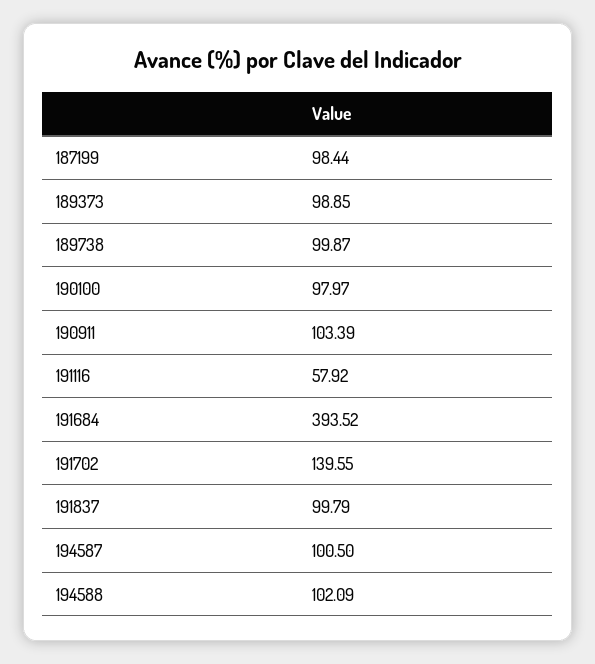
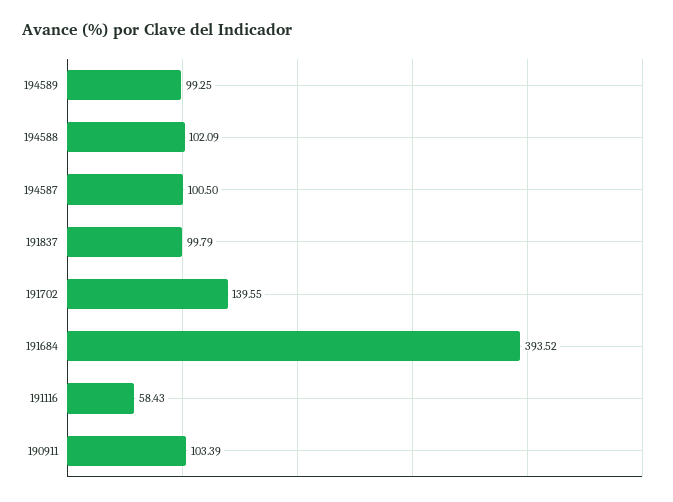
187199: 98.44 -> none
189373: 98.85 -> none
189738: 99.87 -> none
190100: 97.97 -> none
191116: 57.92 -> 58.43
194589: none -> 99.25

